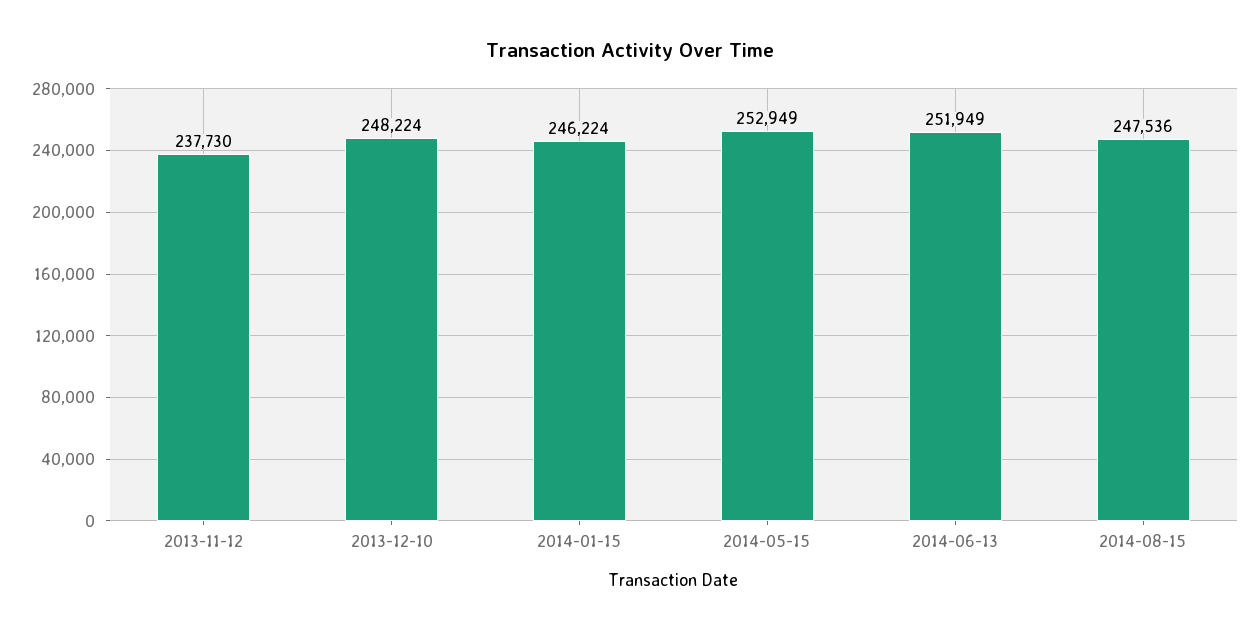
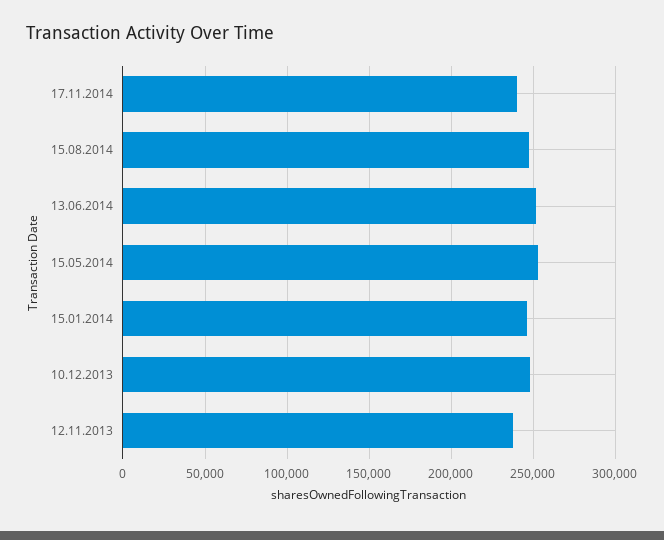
17.11.2014: none -> 240000

